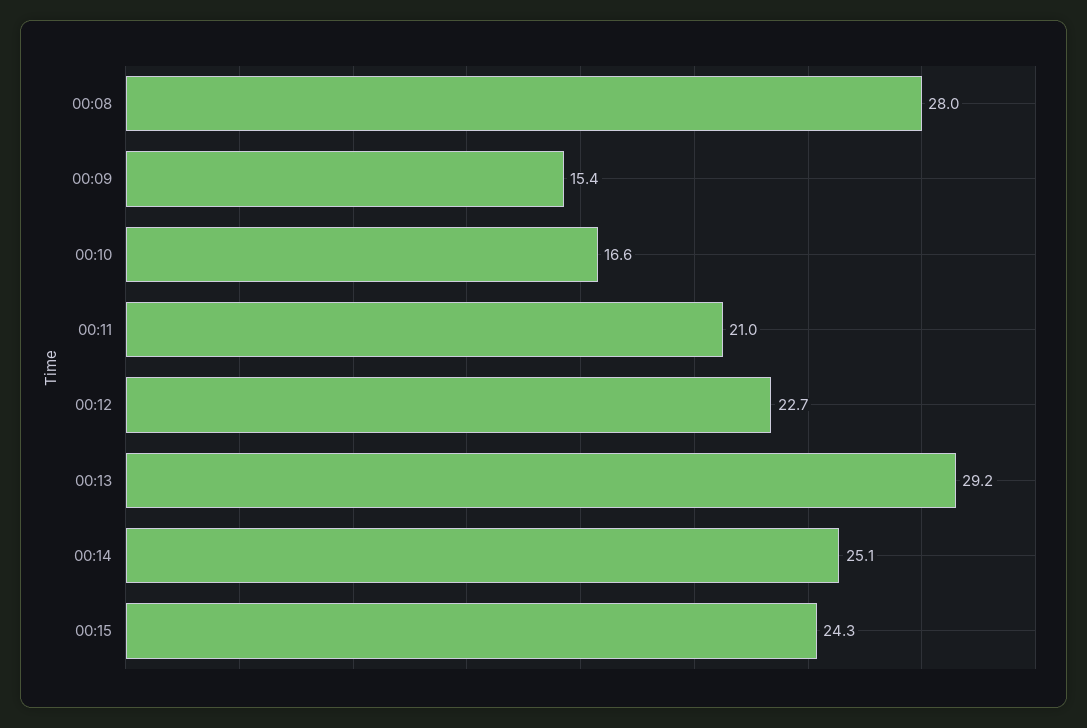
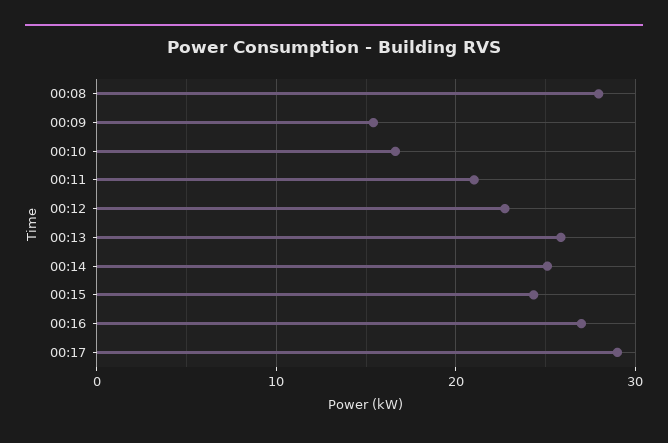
00:13: 29.2 -> 26
00:16: none -> 27
00:17: none -> 29

